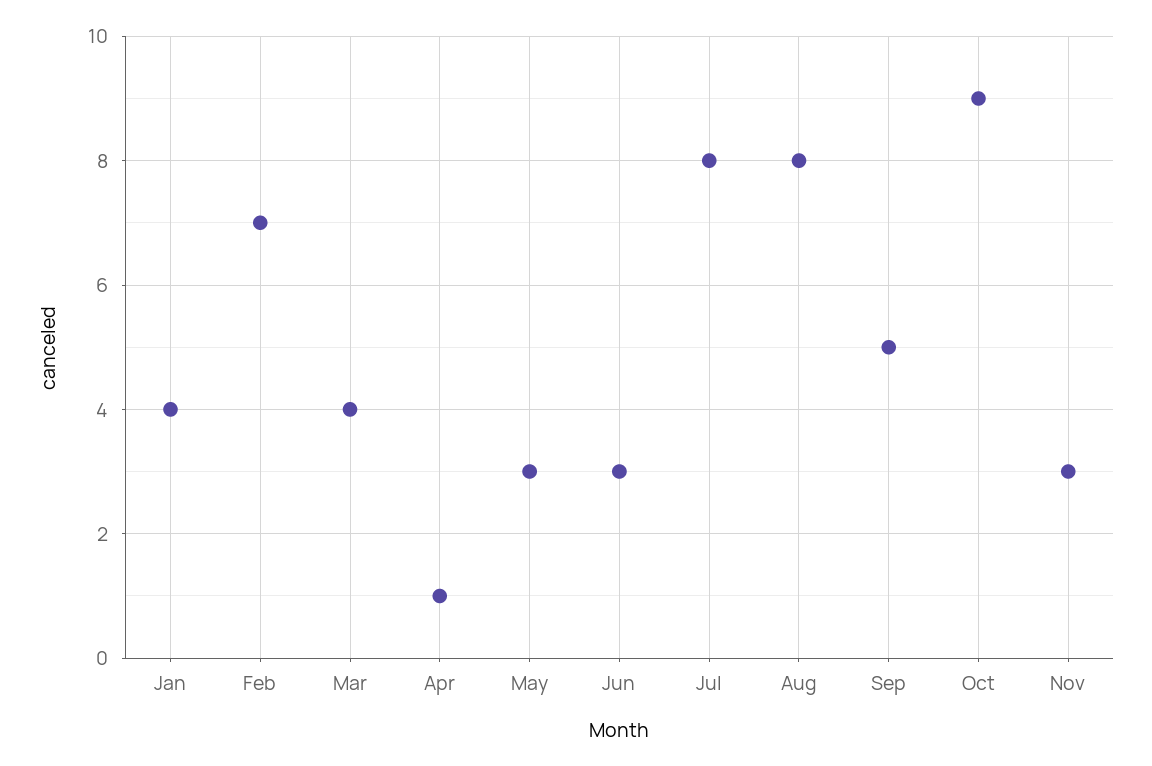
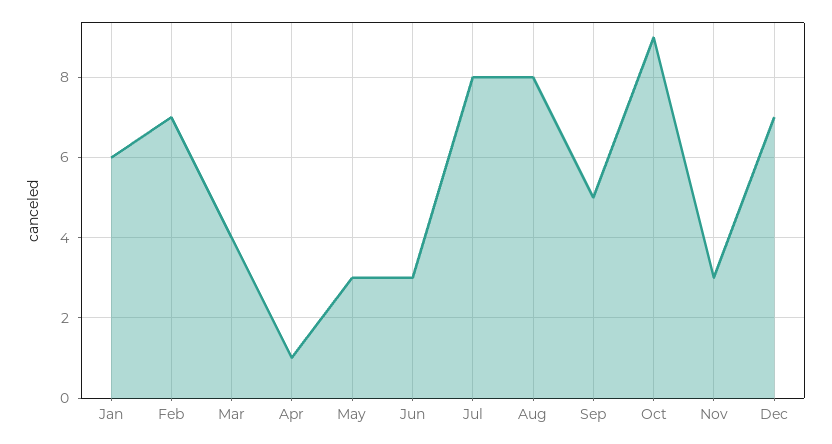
Jan: 4 -> 6
Dec: none -> 7

